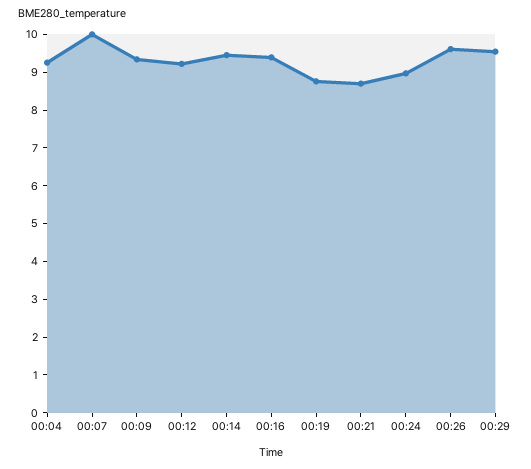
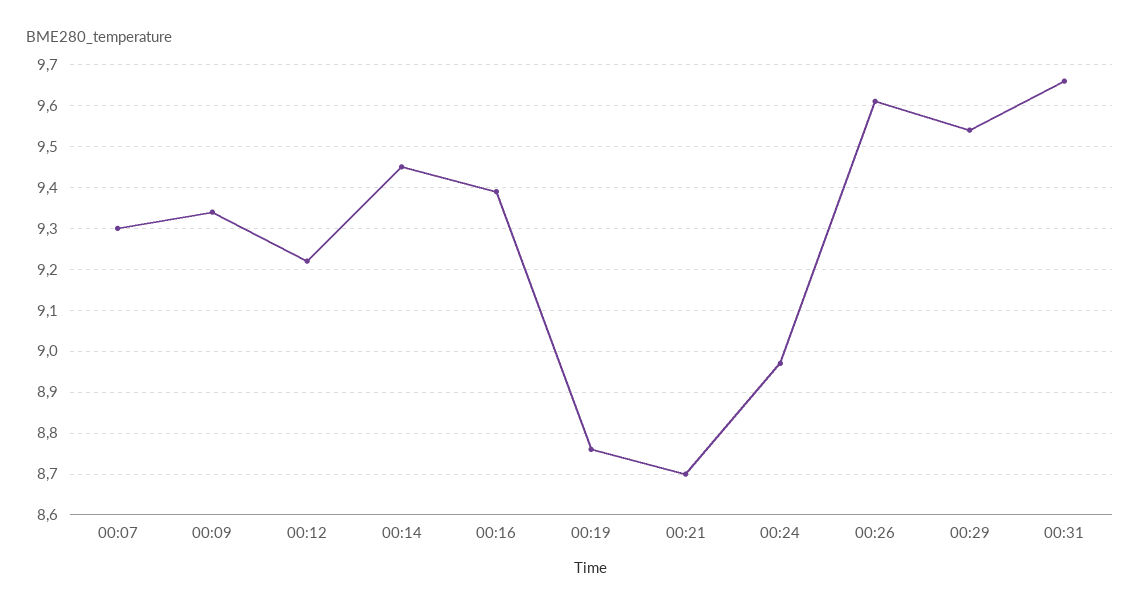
00:04: 9.25 -> none
00:07: 10 -> 9.3
00:31: none -> 9.65

